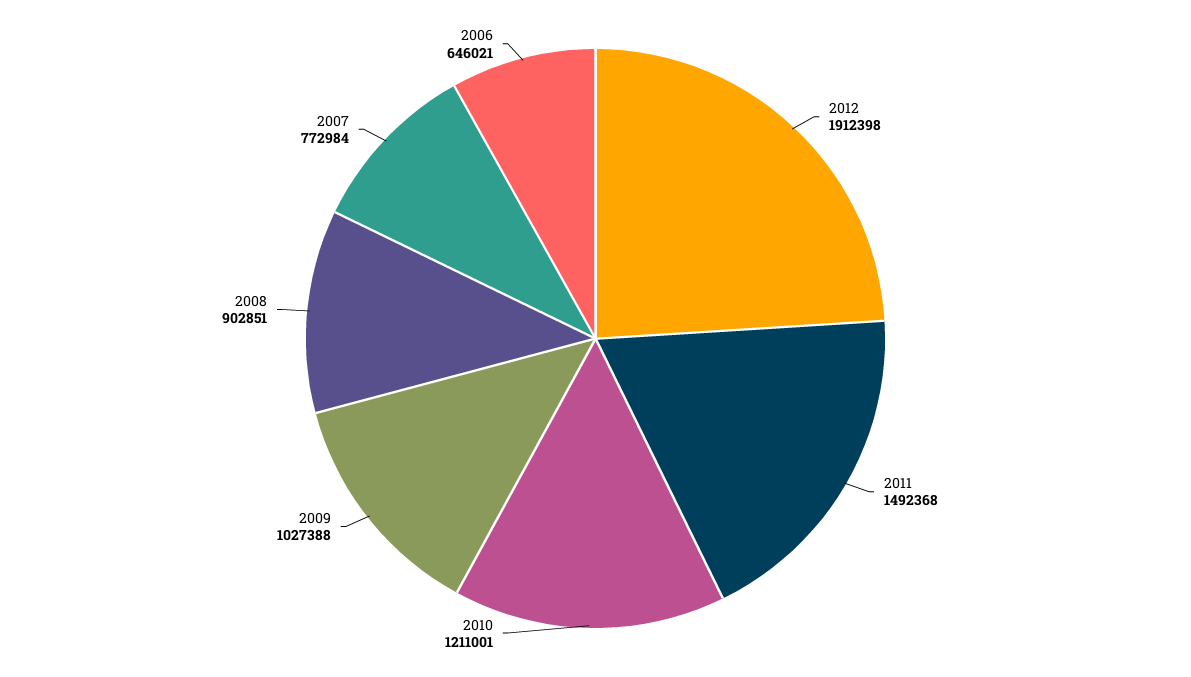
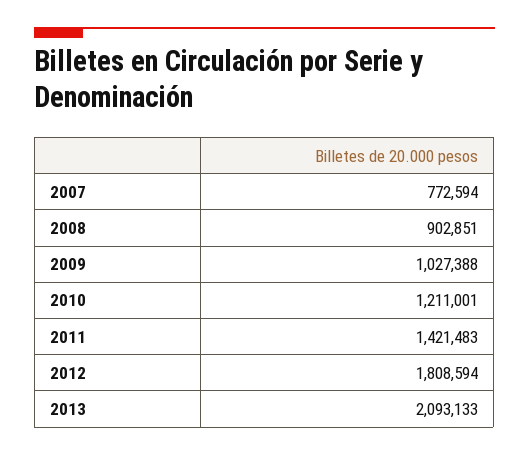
2012: 1912398 -> 1808594
2011: 1492368 -> 1421483
2007: 772984 -> 772594
2006: 646021 -> none
2013: none -> 2093133

